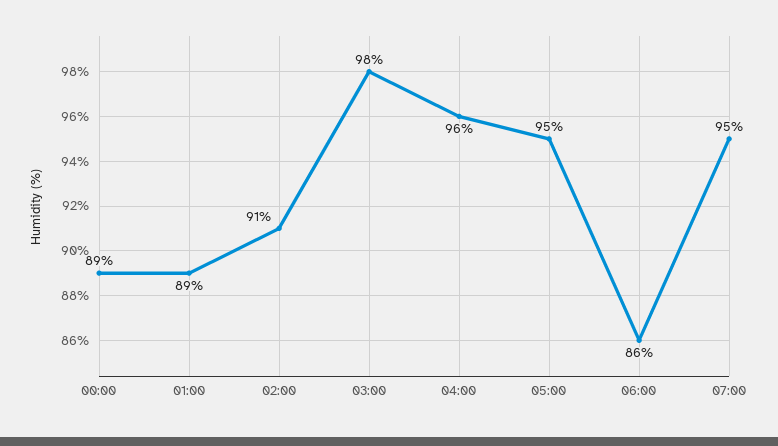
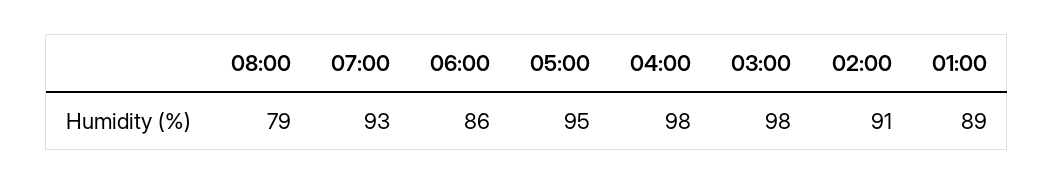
00:00: 89 -> none
04:00: 96 -> 98
07:00: 95 -> 93
08:00: none -> 79

